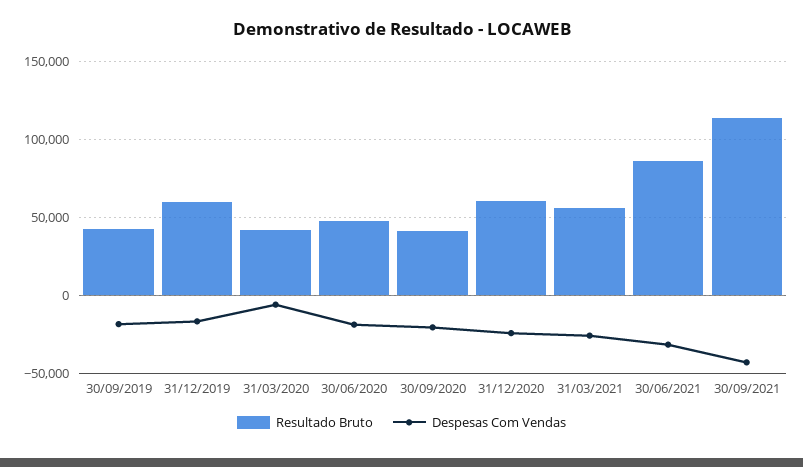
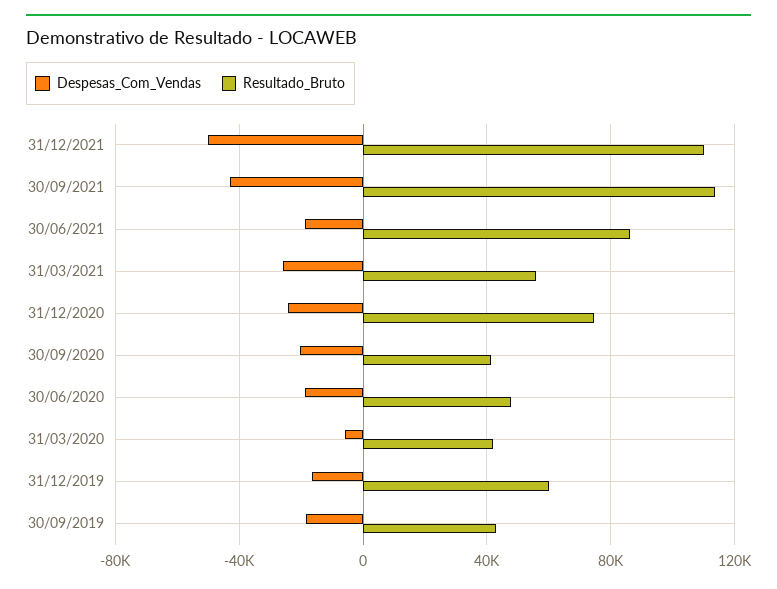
Resultado Bruto, 31/12/2020: 60000 -> 75000
Despesas Com Vendas, 30/06/2021: -30000 -> -20000
Despesas Com Vendas, 31/12/2021: none -> -50000
Resultado Bruto, 31/12/2021: none -> 110000

